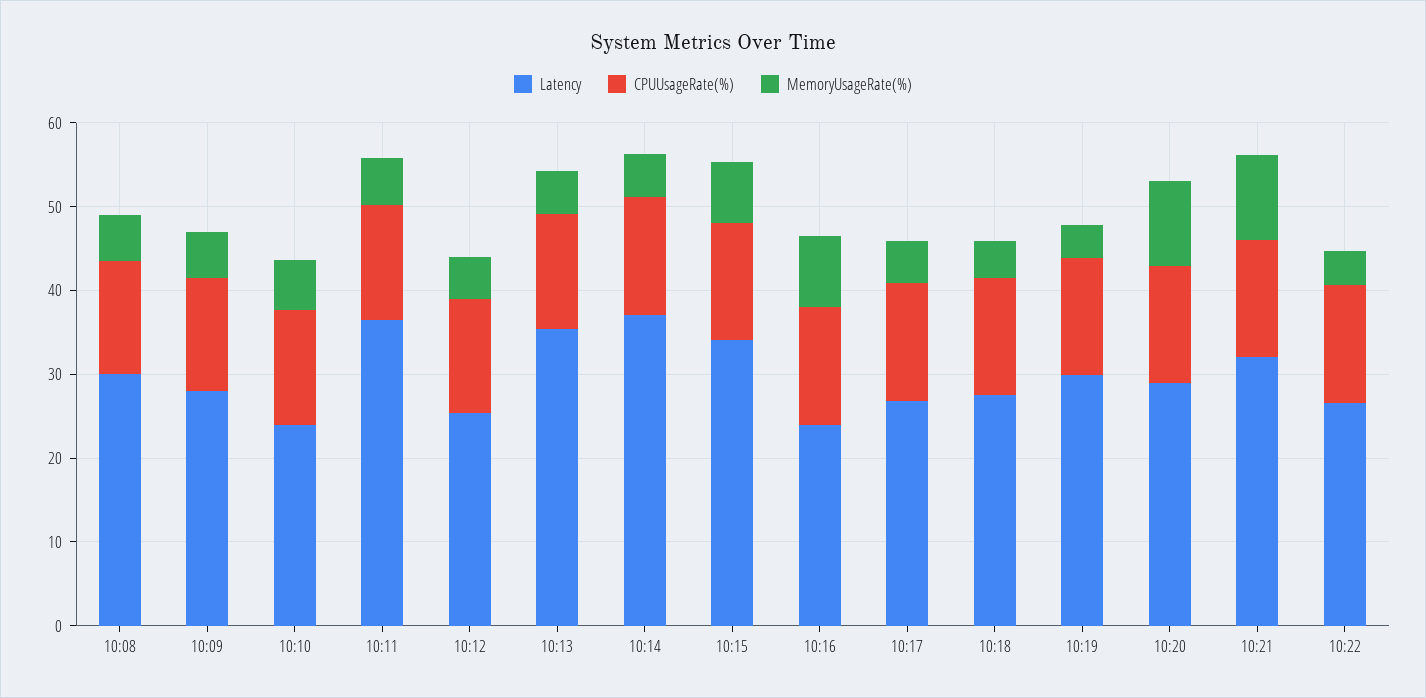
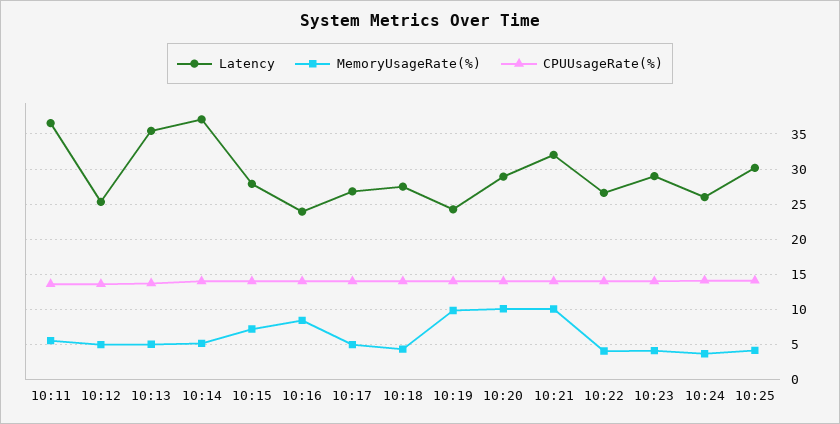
Latency, 10:08: 30 -> none
CPUUsageRate(%), 10:08: 14 -> none
MemoryUsageRate(%), 10:08: 6 -> none
Latency, 10:09: 28 -> none
CPUUsageRate(%), 10:09: 14 -> none
MemoryUsageRate(%), 10:09: 6 -> none
Latency, 10:10: 24 -> none
CPUUsageRate(%), 10:10: 14 -> none
MemoryUsageRate(%), 10:10: 6 -> none
Latency, 10:15: 34 -> 28
Latency, 10:19: 30 -> 24
MemoryUsageRate(%), 10:19: 4 -> 10
Latency, 10:23: none -> 29
MemoryUsageRate(%), 10:23: none -> 4
CPUUsageRate(%), 10:23: none -> 14
Latency, 10:24: none -> 26
MemoryUsageRate(%), 10:24: none -> 4
CPUUsageRate(%), 10:24: none -> 14
Latency, 10:25: none -> 30
MemoryUsageRate(%), 10:25: none -> 4
CPUUsageRate(%), 10:25: none -> 14

